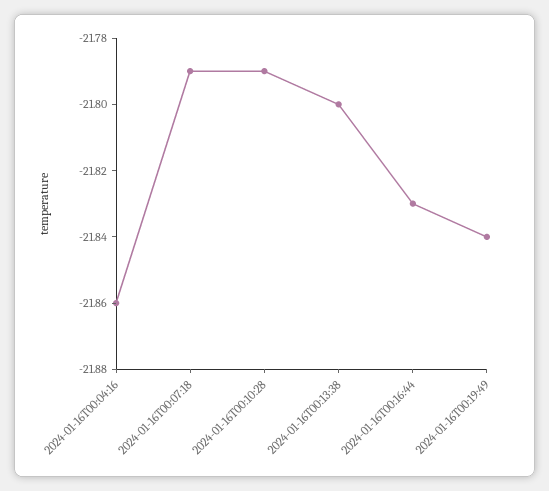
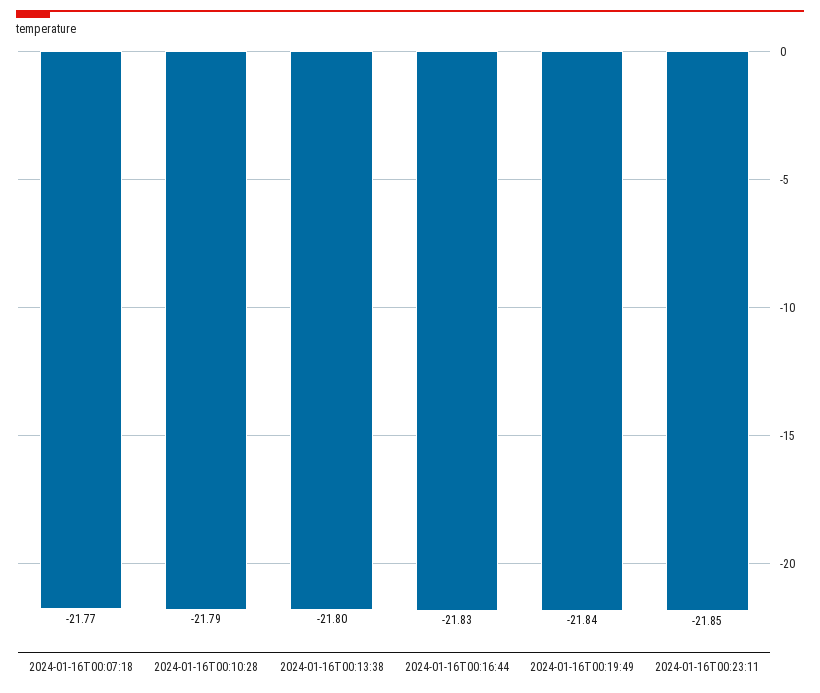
2024-01-16T00:04:16: -21.86 -> none
2024-01-16T00:07:18: -21.79 -> -21.77
2024-01-16T00:23:11: none -> -21.85

